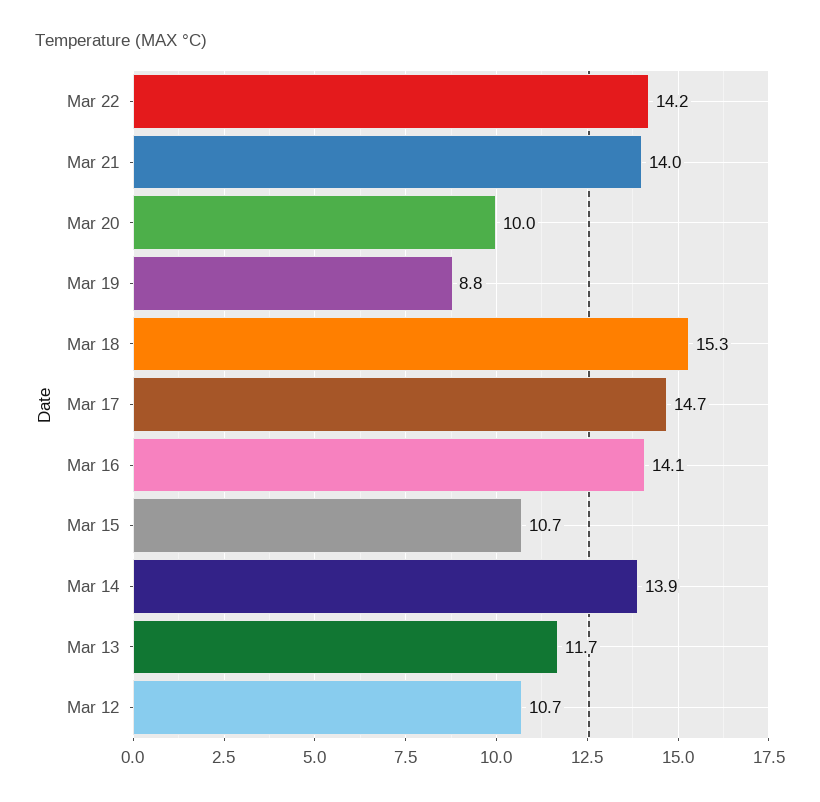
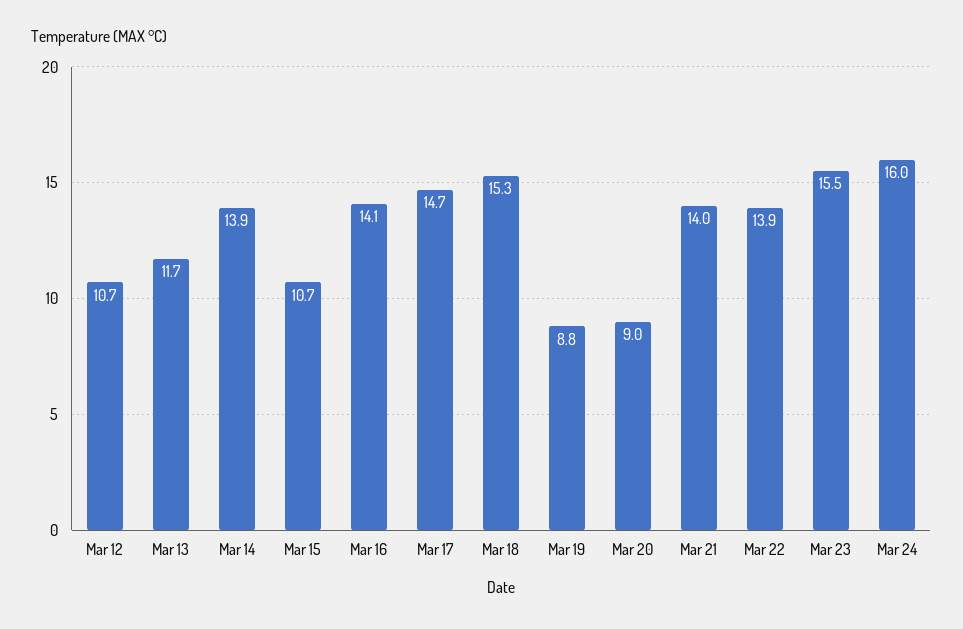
Mar 22: 14.2 -> 13.9
Mar 20: 10 -> 9
Mar 23: none -> 15.5
Mar 24: none -> 16

